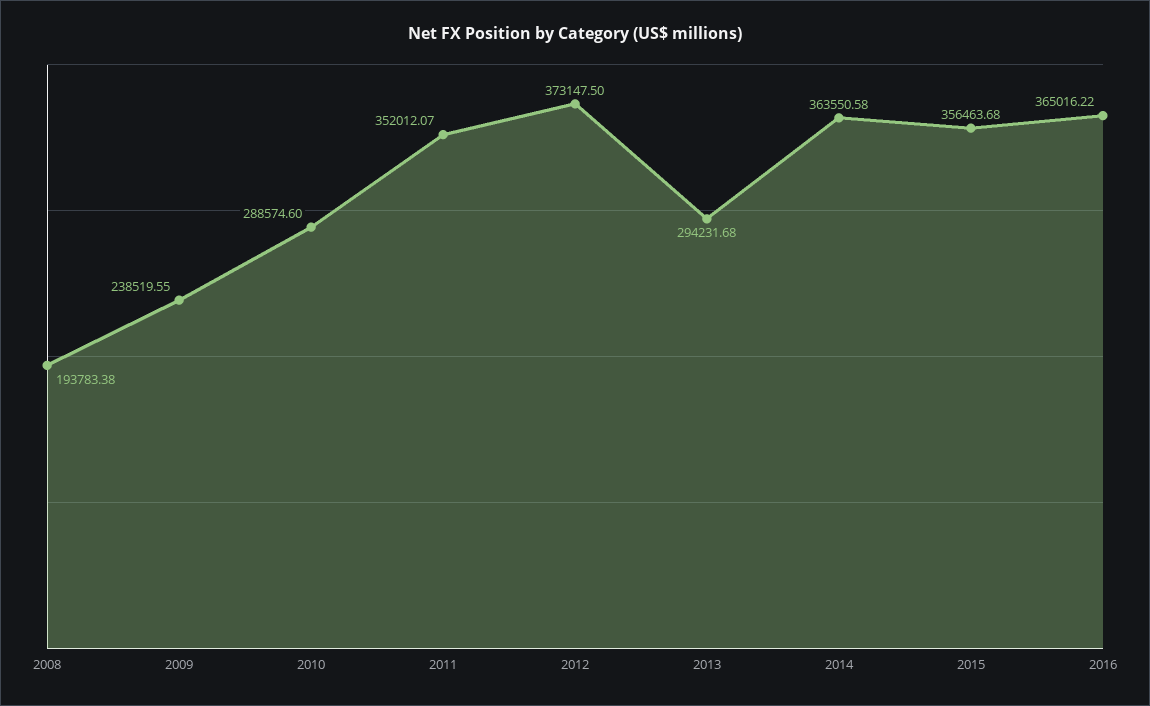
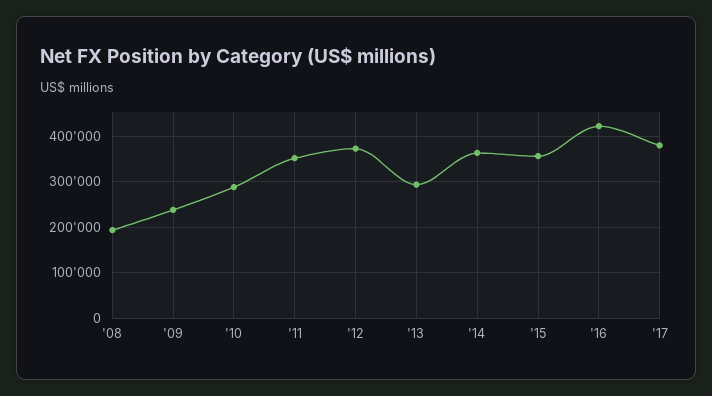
2016: 365016.22 -> 420000
'17: none -> 380000

